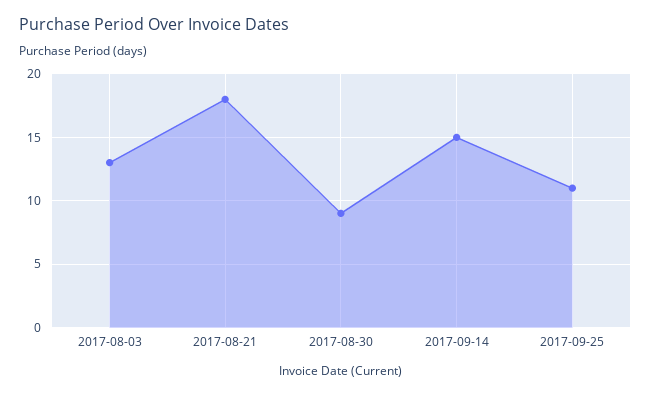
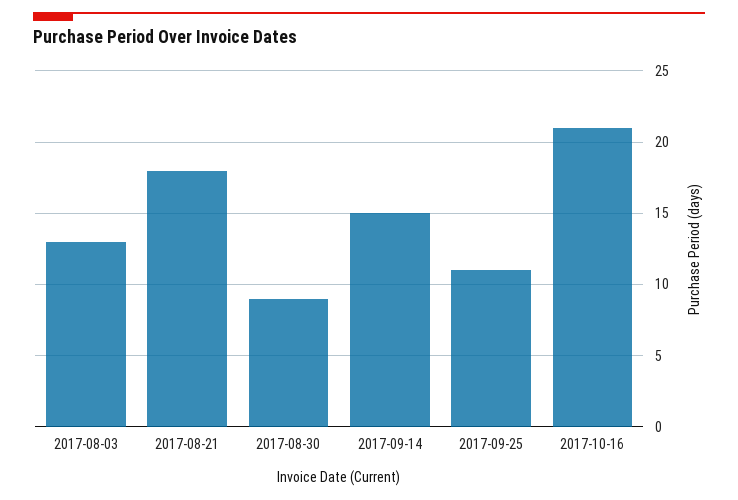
2017-10-16: none -> 21

